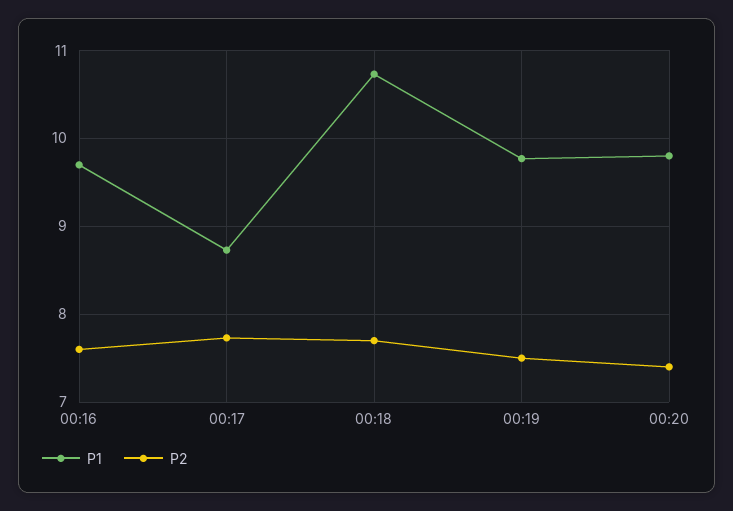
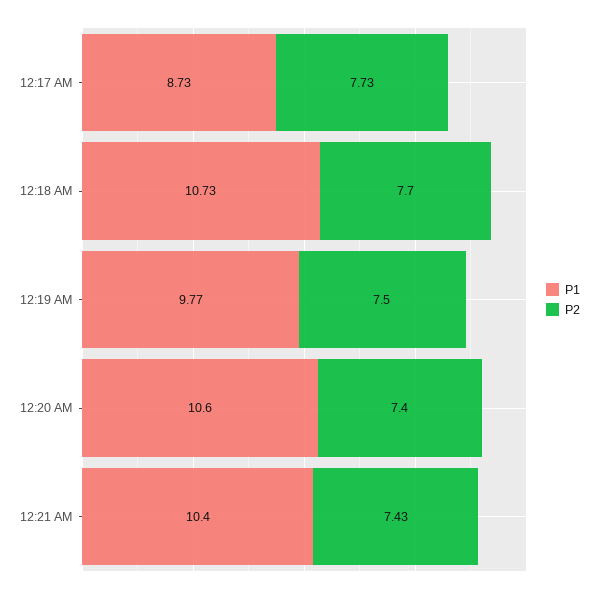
P1, 00:16: 9.7 -> none
P2, 00:16: 7.6 -> none
P1, 00:20: 9.8 -> 10.6
P1, 12:21 AM: none -> 10.4
P2, 12:21 AM: none -> 7.43

